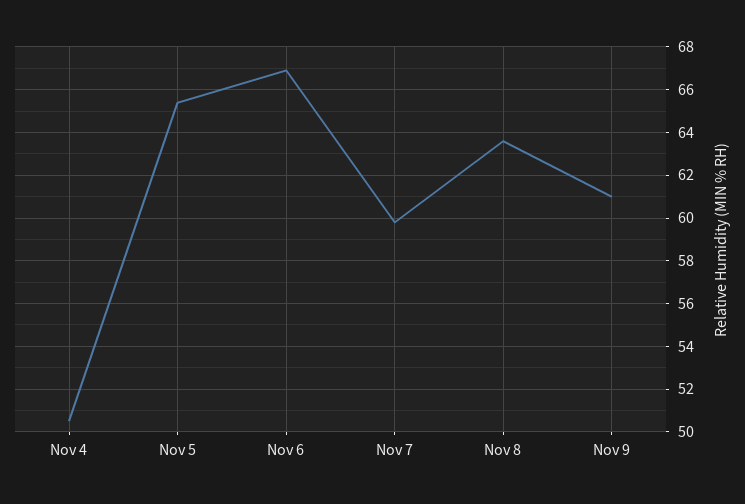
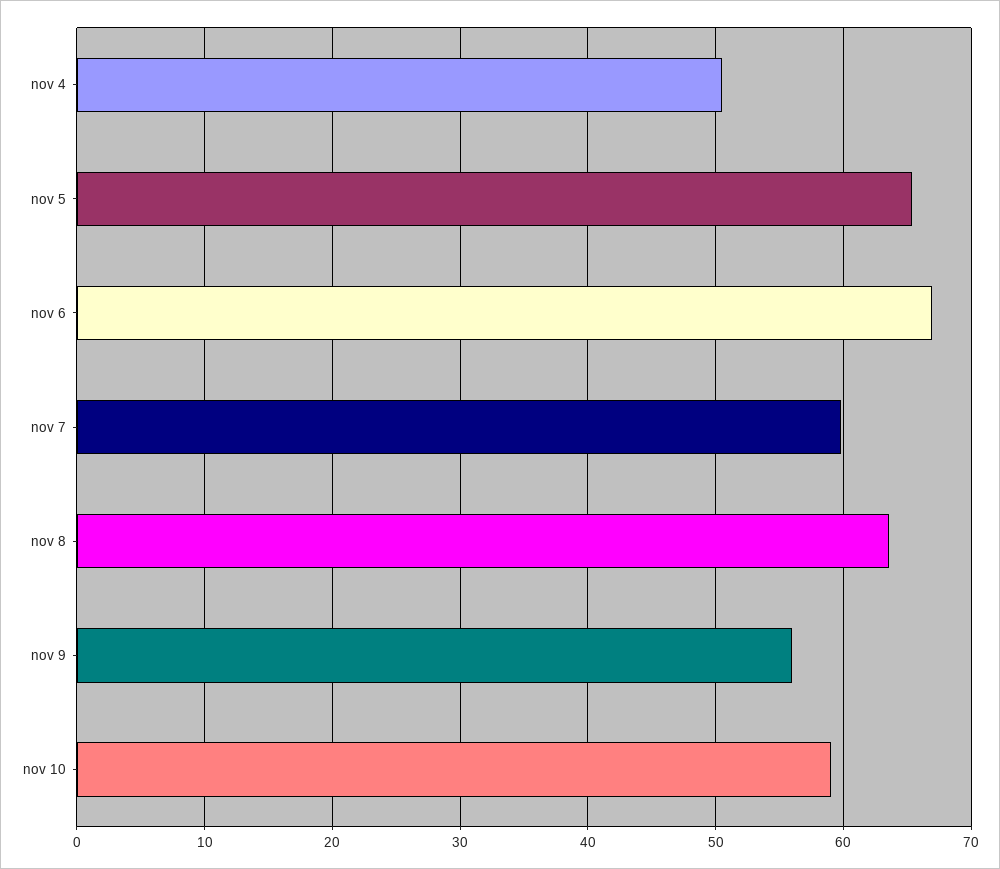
Nov 9: 61 -> 56
nov 10: none -> 59

